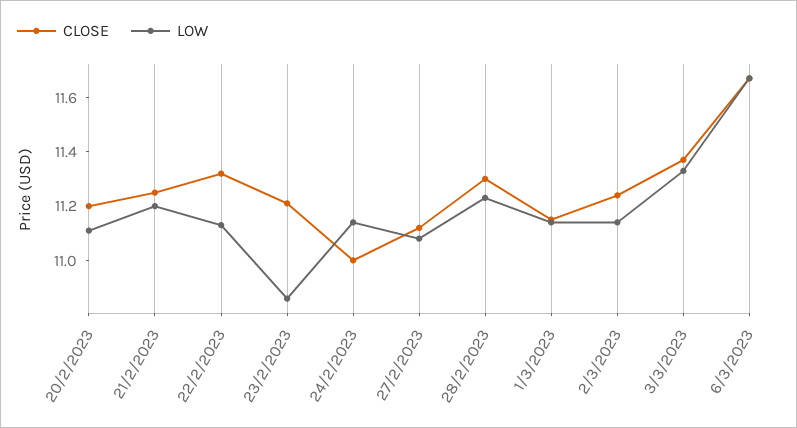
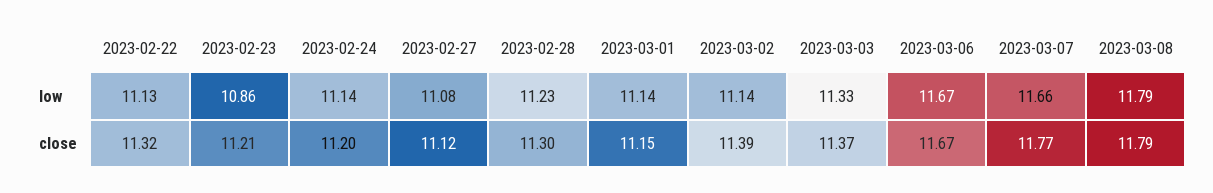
CLOSE, 20/2/2023: 11.2 -> none
LOW, 20/2/2023: 11.1 -> none
CLOSE, 21/2/2023: 11.25 -> none
LOW, 21/2/2023: 11.2 -> none
CLOSE, 24/2/2023: 11 -> 11.2
CLOSE, 2/3/2023: 11.25 -> 11.39
LOW, 2023-03-07: none -> 11.66
LOW, 2023-03-08: none -> 11.79
CLOSE, 2023-03-07: none -> 11.77
CLOSE, 2023-03-08: none -> 11.79

